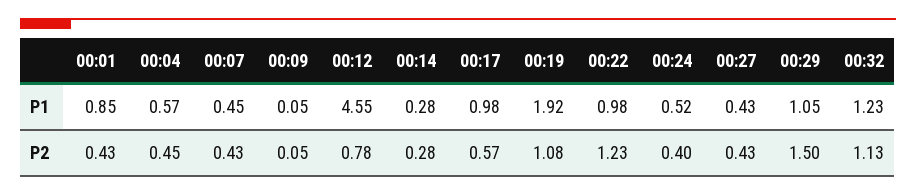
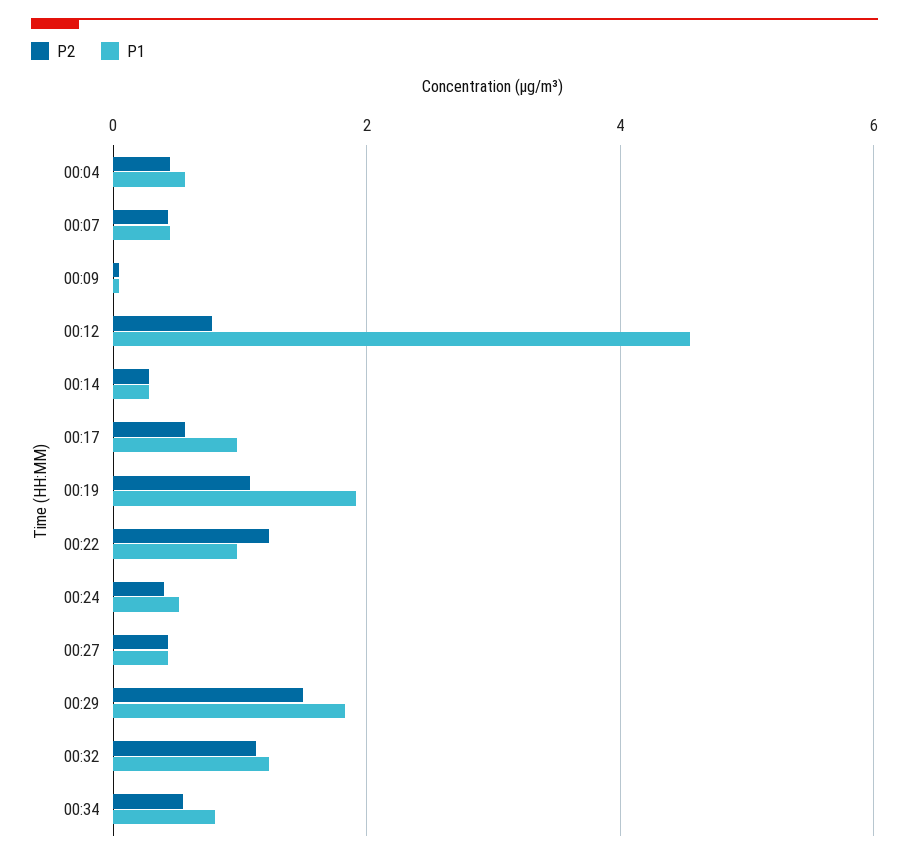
P1, 00:01: 0.85 -> none
P1, 00:29: 1.05 -> 1.8
P2, 00:01: 0.43 -> none
P2, 00:34: none -> 0.6
P1, 00:34: none -> 0.8

